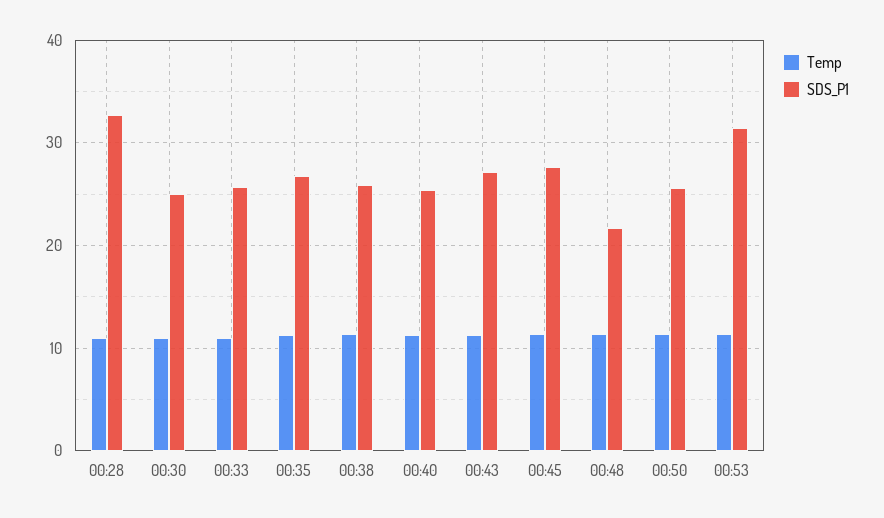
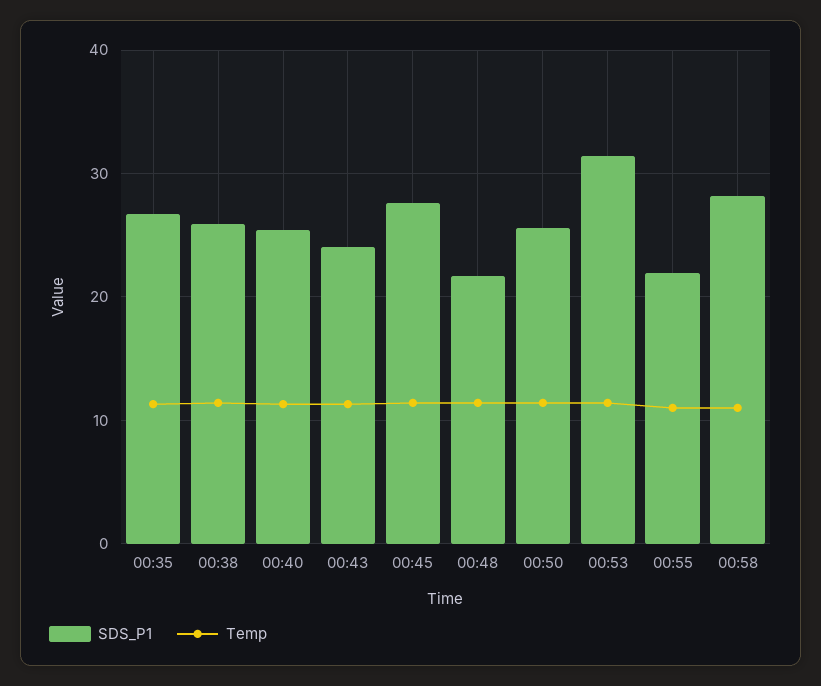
Temp, 00:28: 11 -> none
SDS_P1, 00:28: 33 -> none
Temp, 00:30: 11 -> none
SDS_P1, 00:30: 25 -> none
Temp, 00:33: 11 -> none
SDS_P1, 00:33: 26 -> none
SDS_P1, 00:43: 27 -> 24
SDS_P1, 00:55: none -> 22
Temp, 00:55: none -> 11
SDS_P1, 00:58: none -> 28
Temp, 00:58: none -> 11

